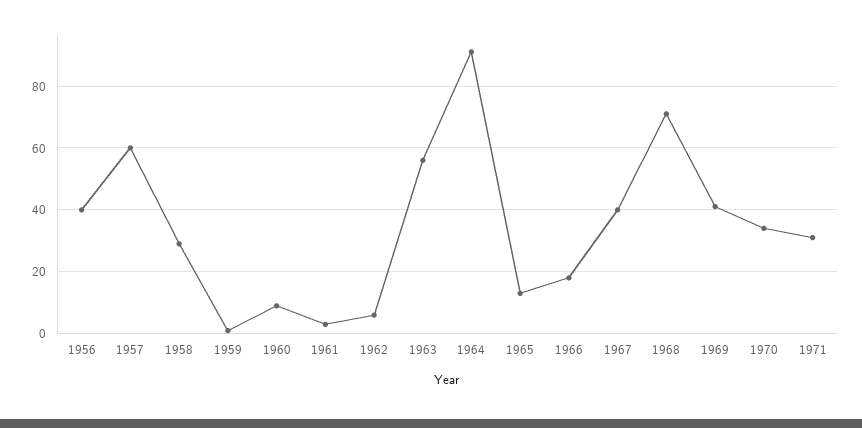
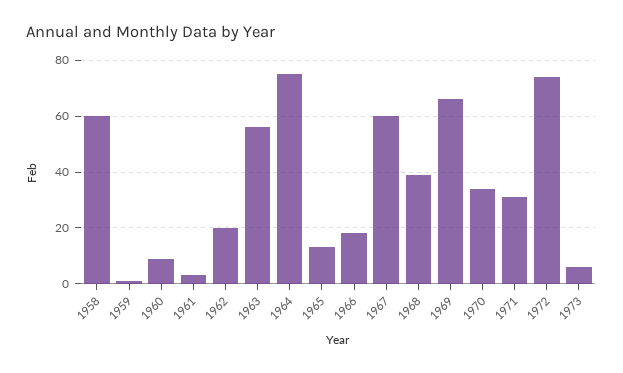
1956: 40 -> none
1957: 60 -> none
1958: 30 -> 60
1962: 5 -> 20
1964: 90 -> 75
1967: 40 -> 60
1968: 70 -> 40
1969: 40 -> 65
1972: none -> 75
1973: none -> 5

